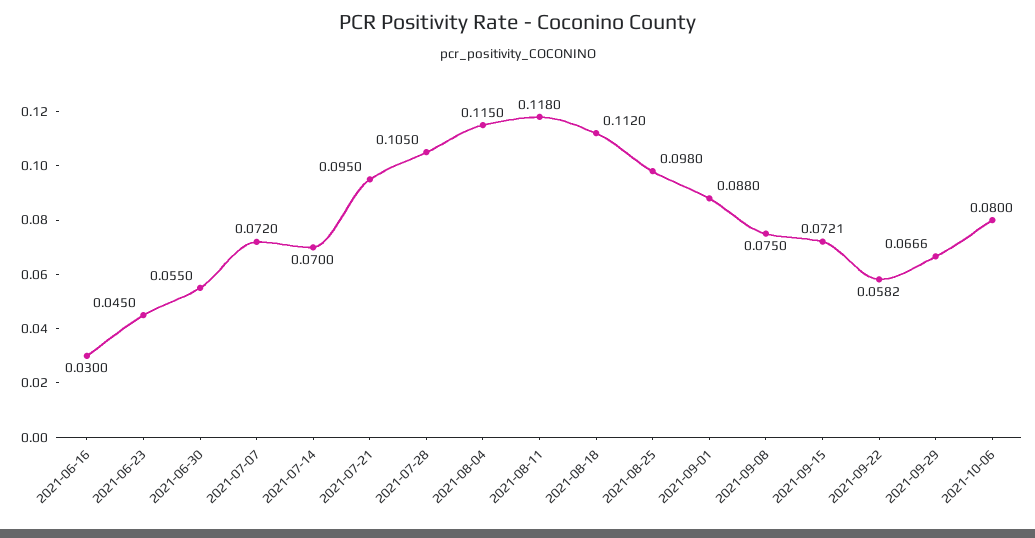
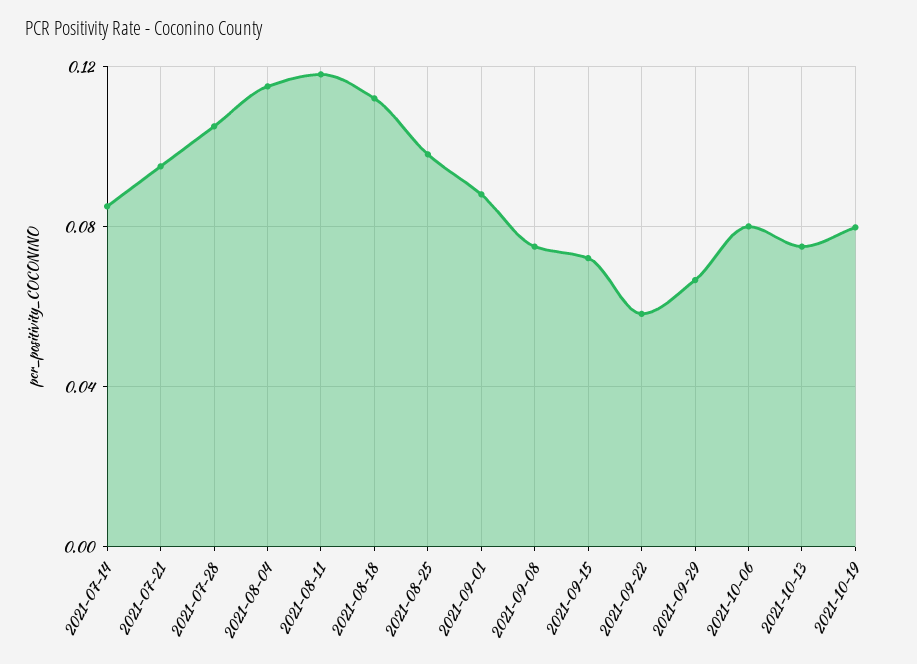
2021-06-16: 0.03 -> none
2021-06-23: 0.045 -> none
2021-06-30: 0.055 -> none
2021-07-07: 0.072 -> none
2021-07-14: 0.07 -> 0.085
2021-10-13: none -> 0.075
2021-10-19: none -> 0.08

